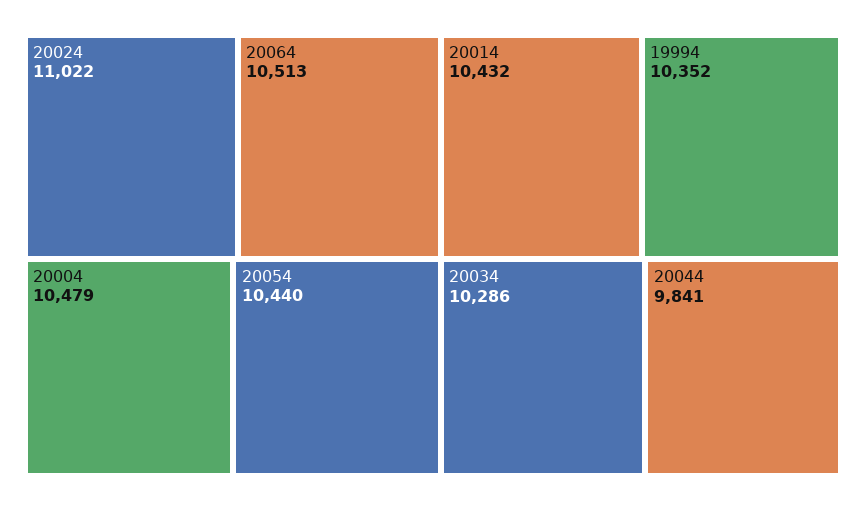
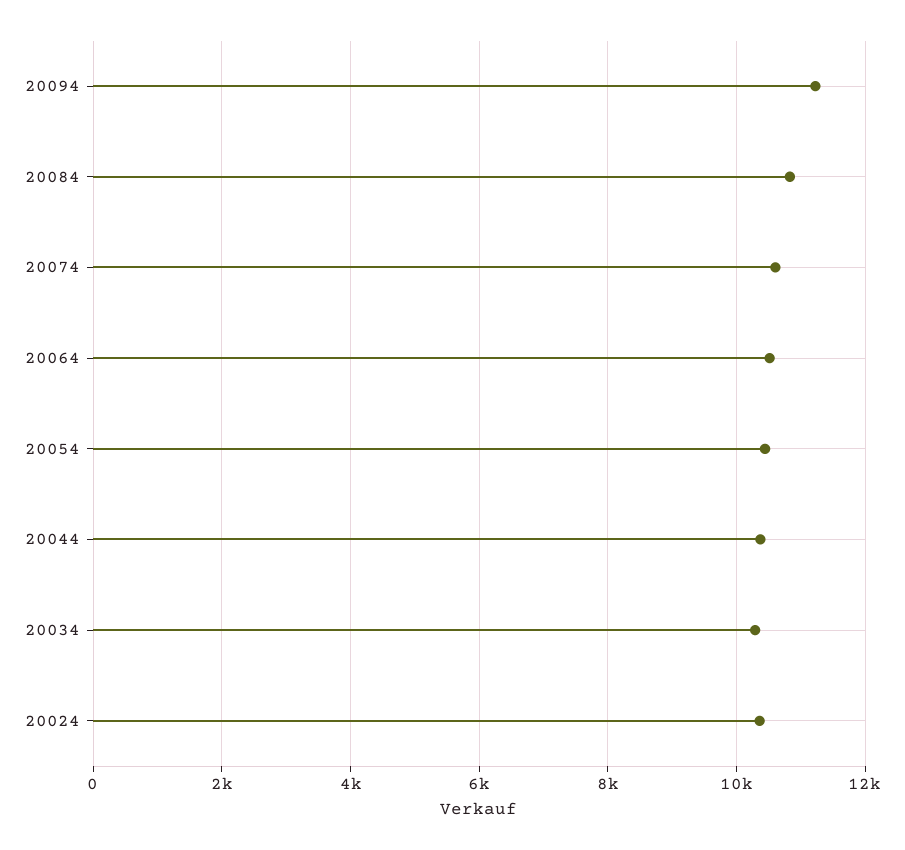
20024: 11022 -> 10400
20004: 10479 -> none
20014: 10432 -> none
19994: 10352 -> none
20044: 9841 -> 10400
20094: none -> 11200
20084: none -> 10800
20074: none -> 10600

